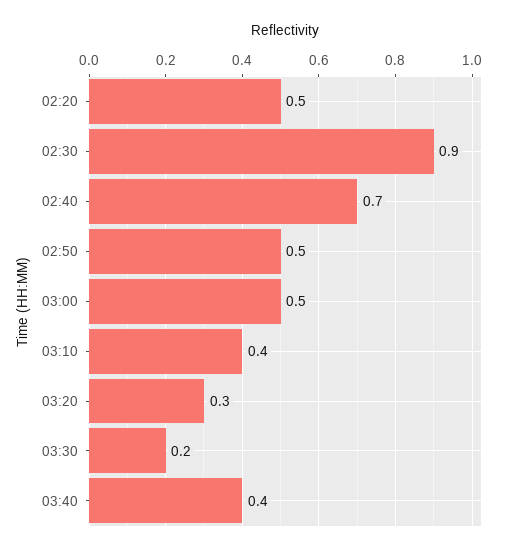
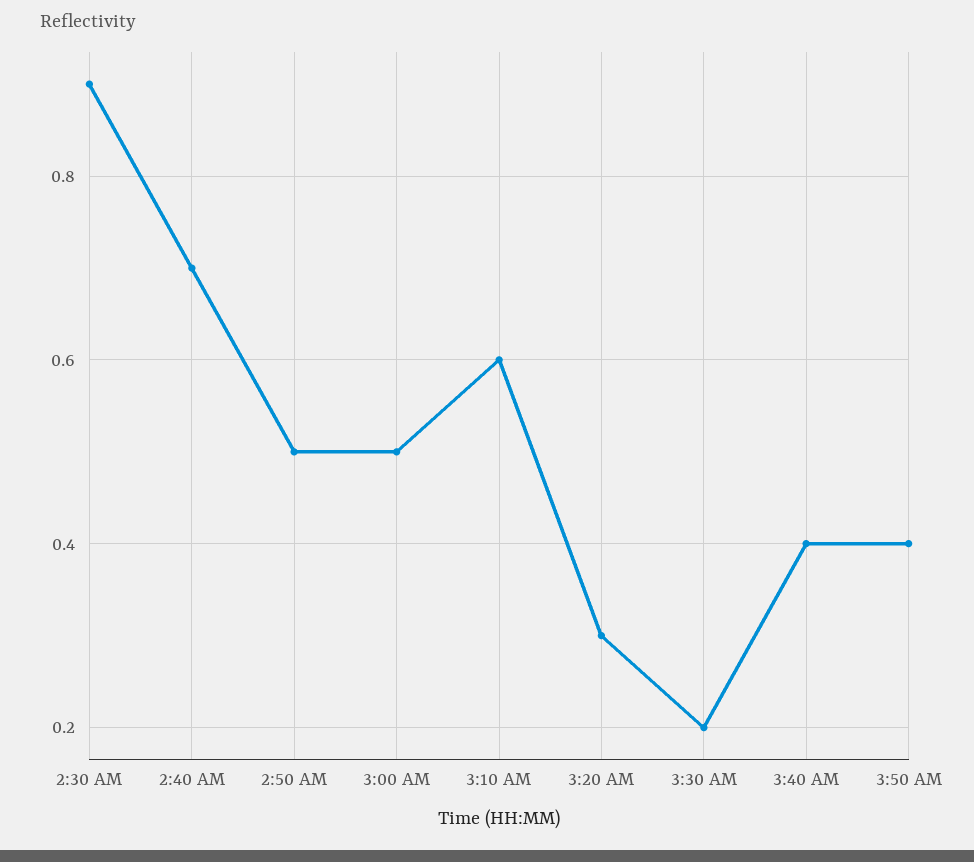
02:20: 0.5 -> none
03:10: 0.4 -> 0.6
3:50 AM: none -> 0.4

